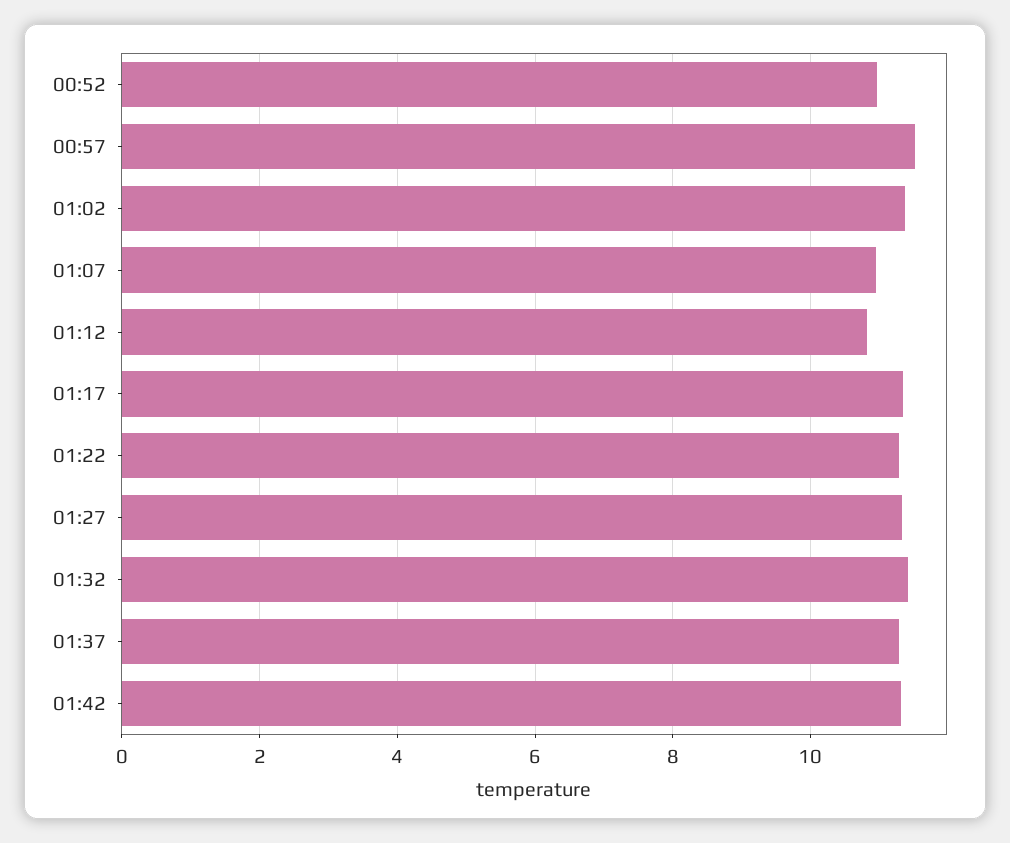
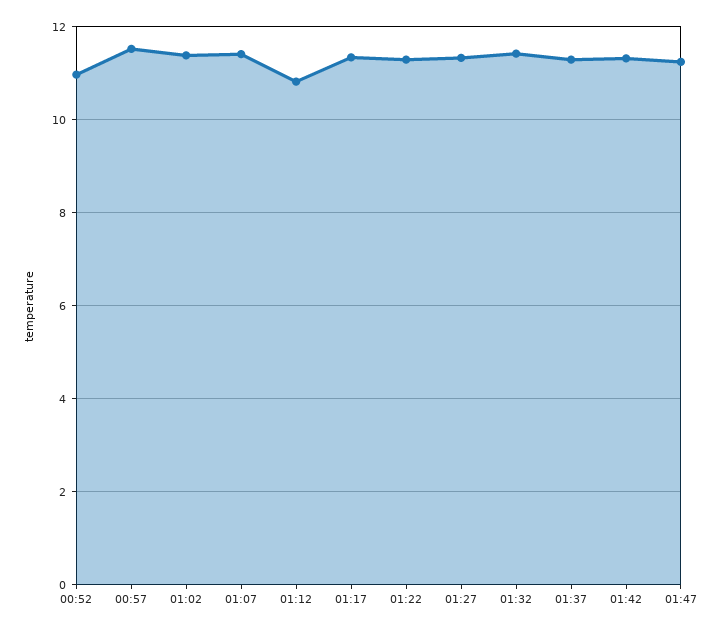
01:07: 11 -> 11.4
01:47: none -> 11.2

